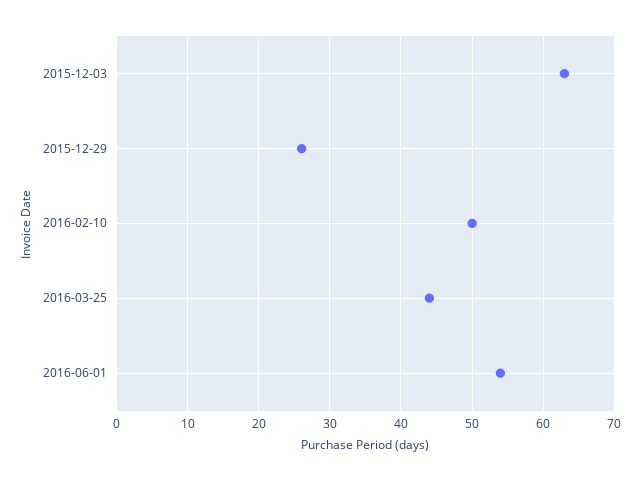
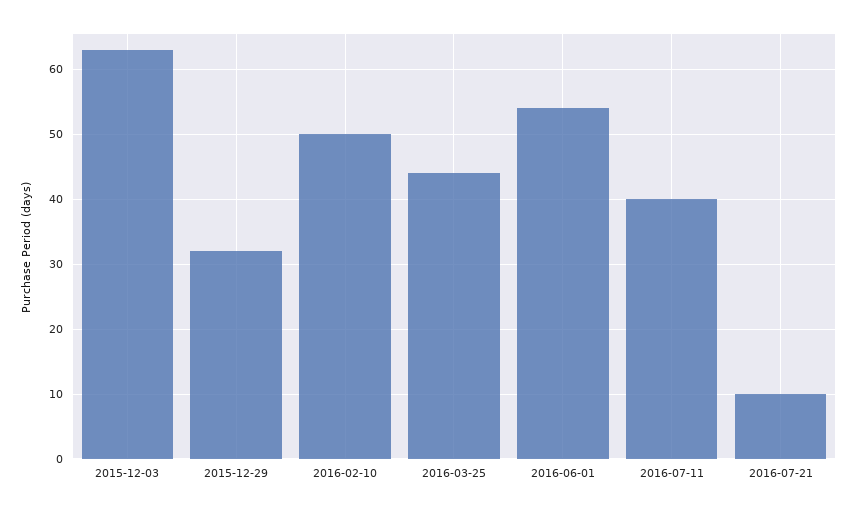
2015-12-29: 26 -> 32
2016-07-11: none -> 40
2016-07-21: none -> 10

